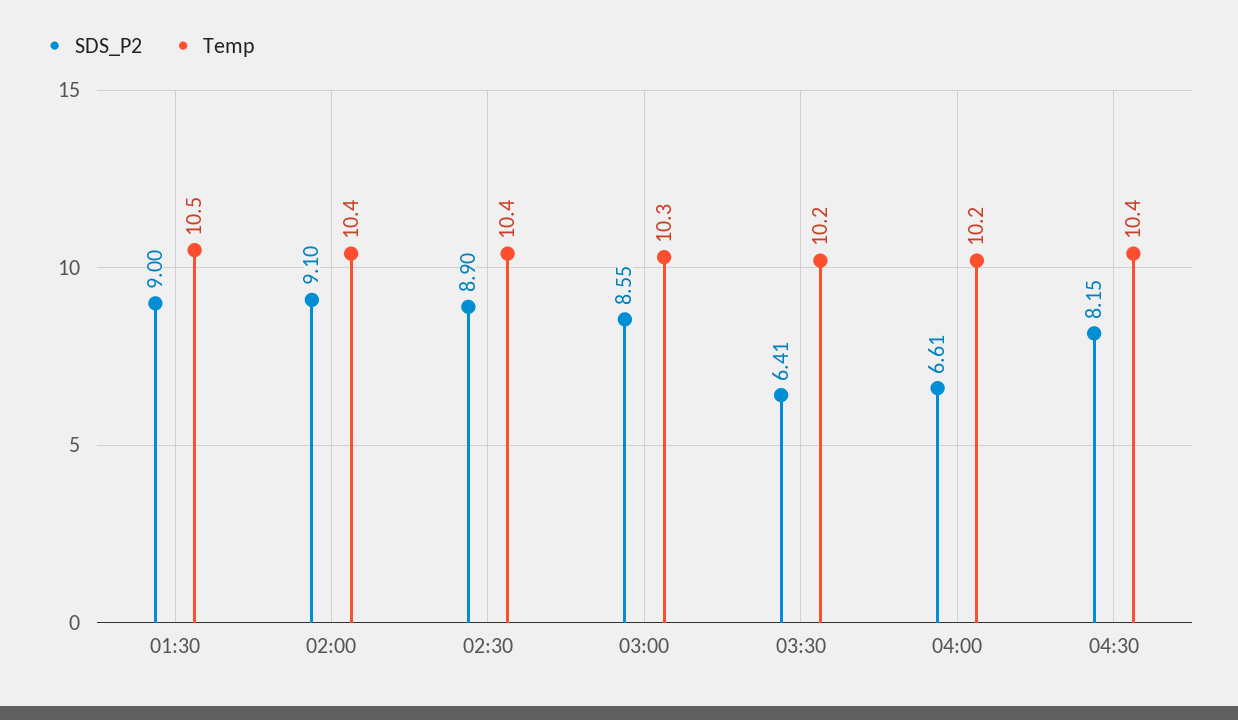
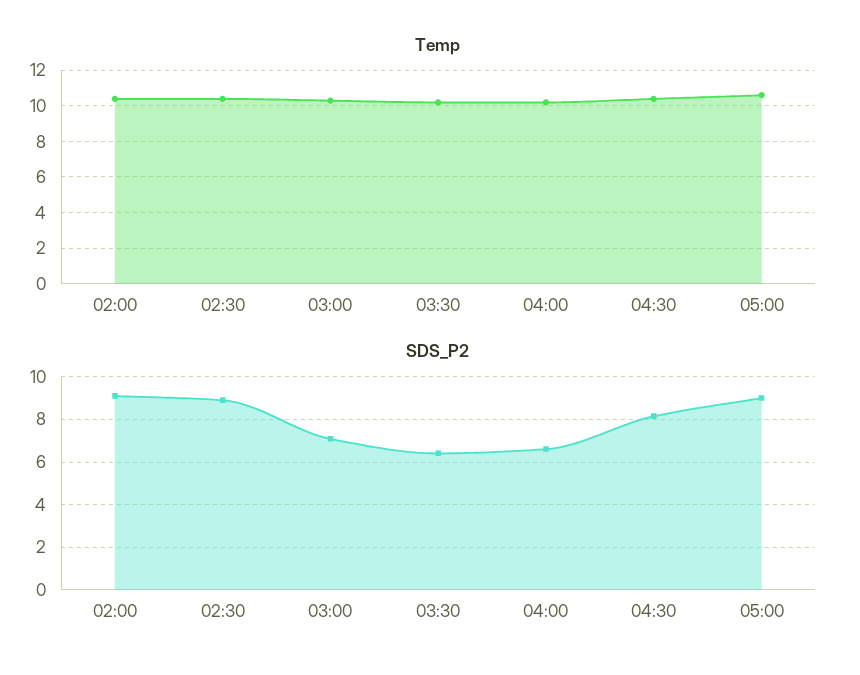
SDS_P2, 01:30: 9 -> none
Temp, 01:30: 10.5 -> none
SDS_P2, 03:00: 8.55 -> 7
Temp, 05:00: none -> 10.5
SDS_P2, 05:00: none -> 9

